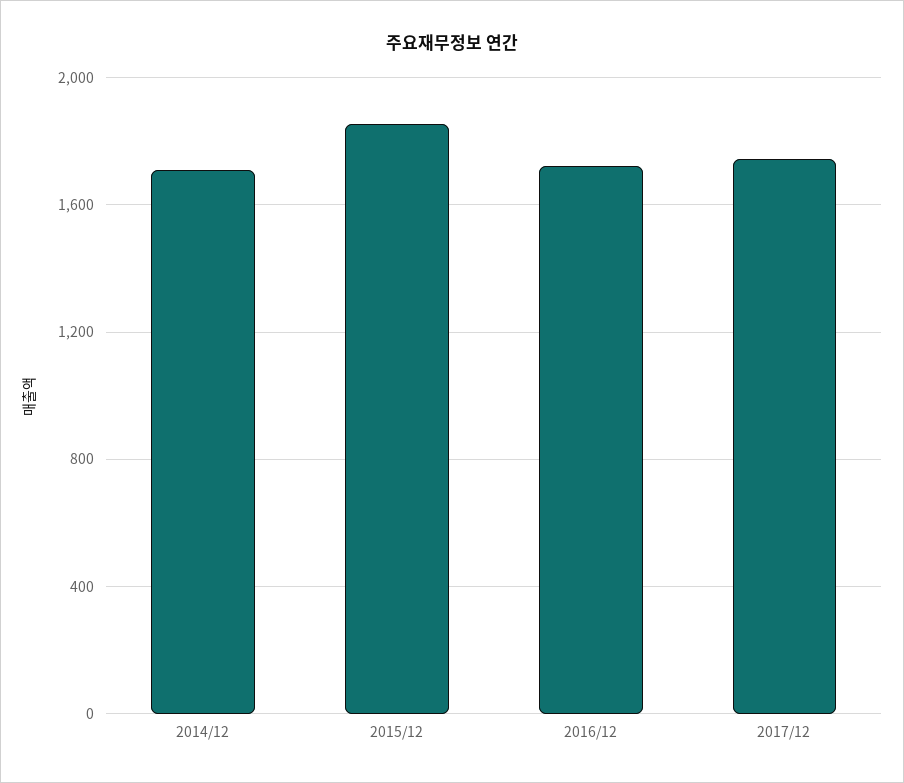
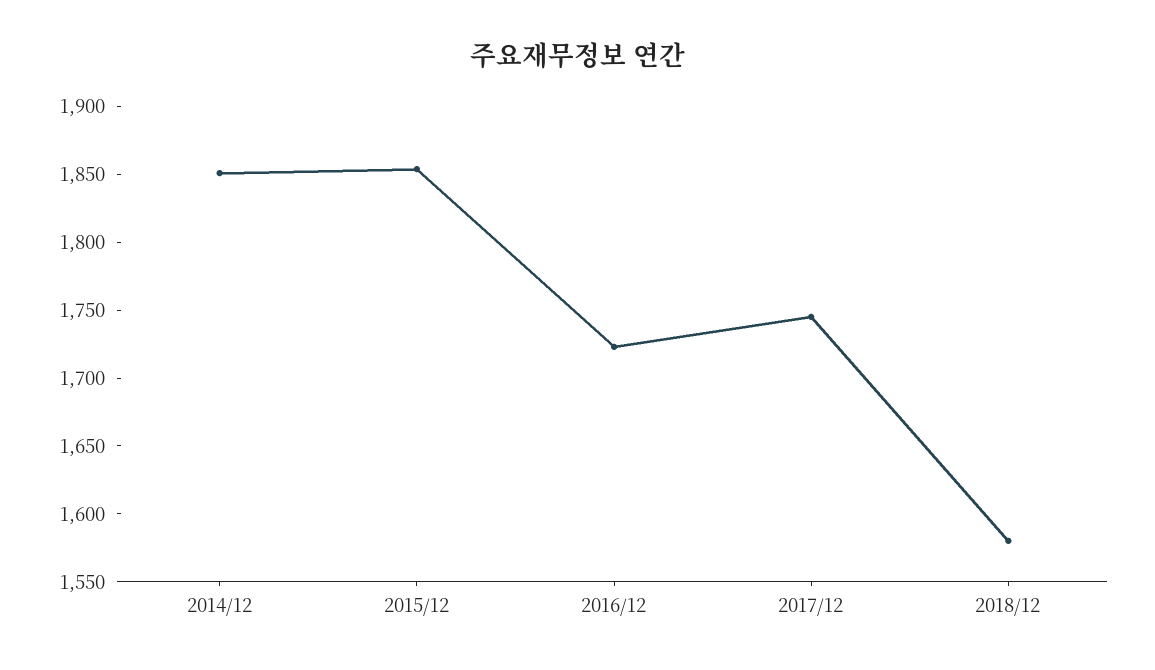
2014/12: 1700 -> 1850
2018/12: none -> 1580

